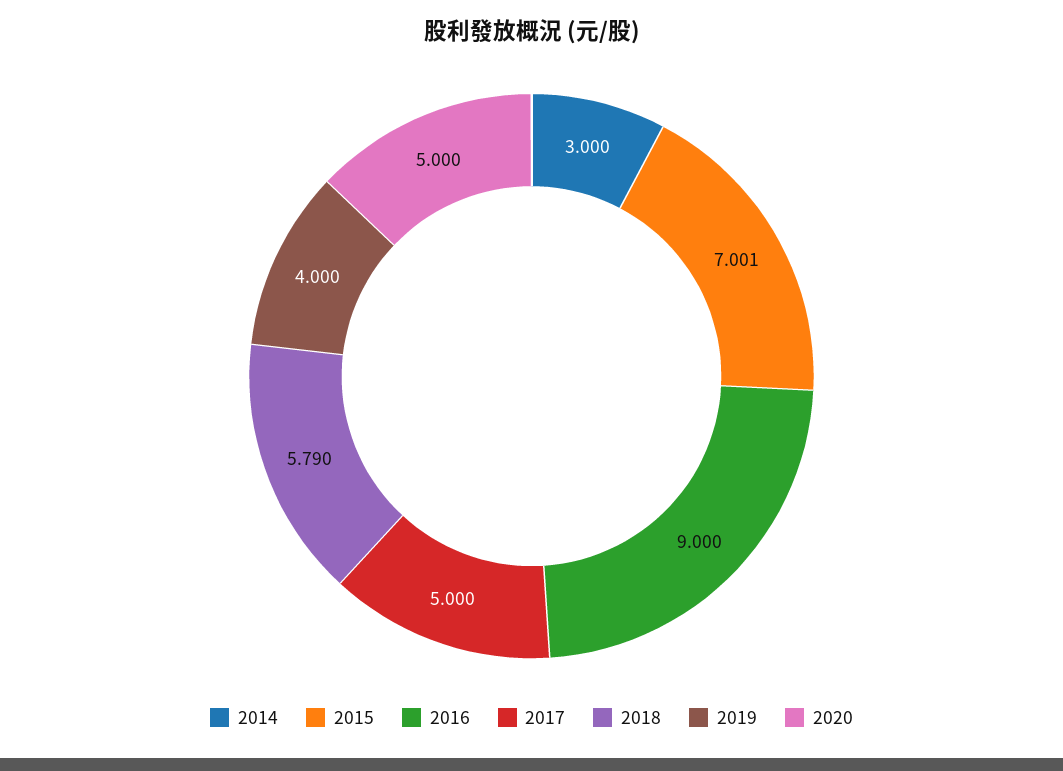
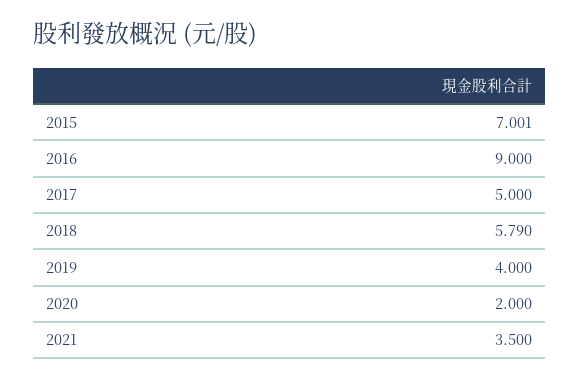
2014: 3 -> none
2020: 5 -> 2
2021: none -> 3.5

